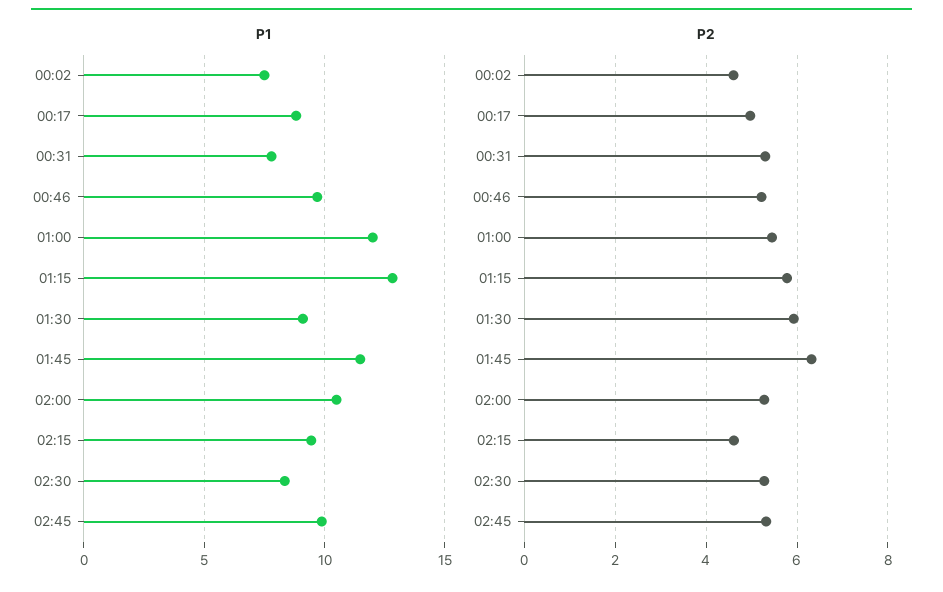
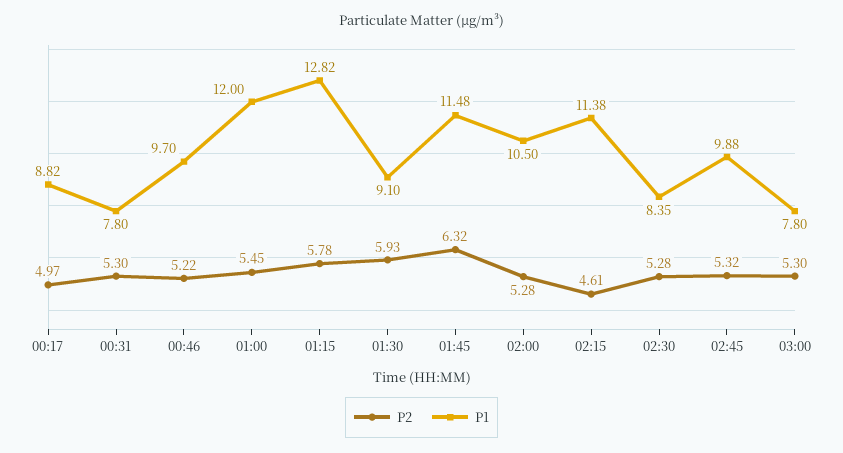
P1, 00:02: 7.5 -> none
P1, 02:15: 9.5 -> 11.38
P2, 00:02: 4.6 -> none
P2, 03:00: none -> 5.3
P1, 03:00: none -> 7.8

